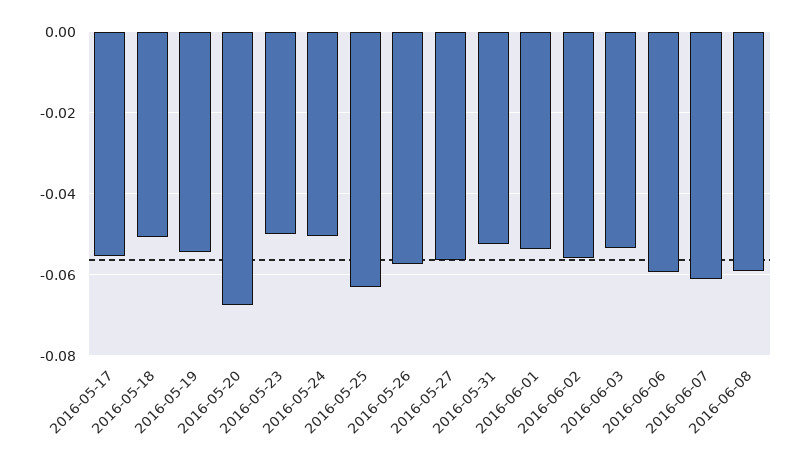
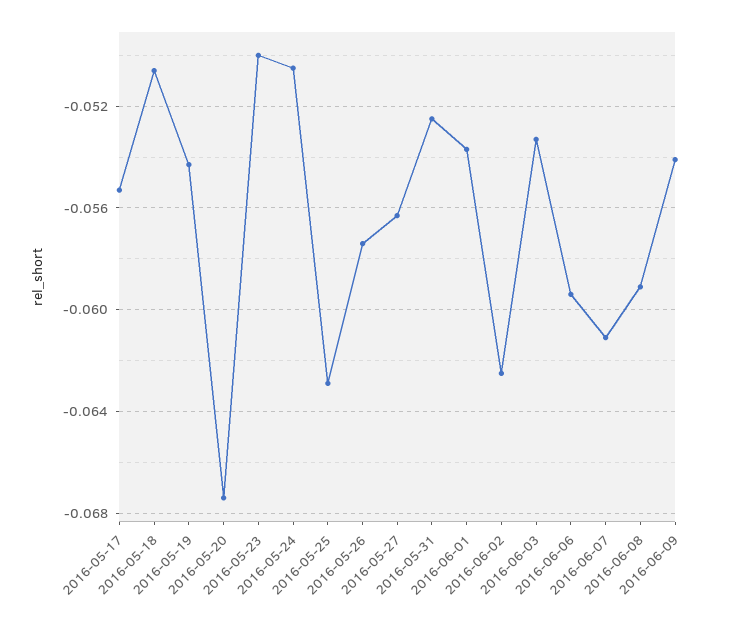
2016-06-02: -0.056 -> -0.0625
2016-06-09: none -> -0.054

